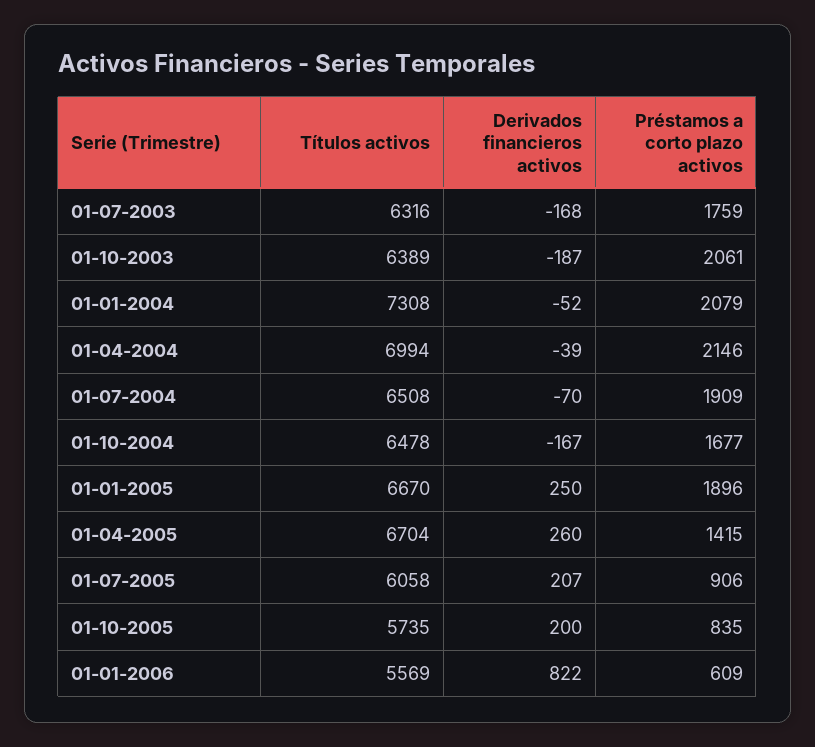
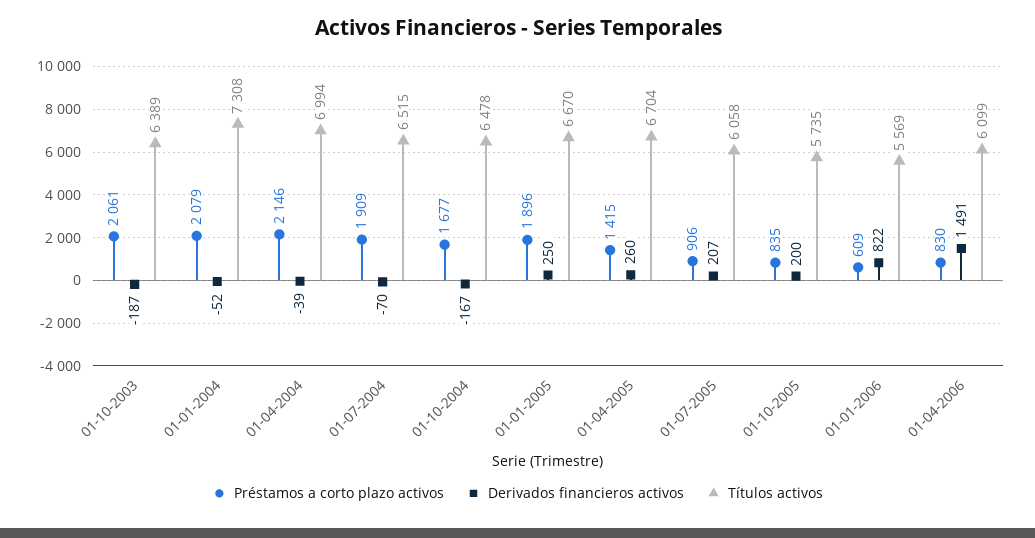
Títulos activos, 01-07-2003: 6316 -> none
Derivados financieros activos, 01-07-2003: -168 -> none
Préstamos a corto plazo activos, 01-07-2003: 1759 -> none
Títulos activos, 01-07-2004: 6508 -> 6515
Préstamos a corto plazo activos, 01-04-2006: none -> 830
Derivados financieros activos, 01-04-2006: none -> 1491
Títulos activos, 01-04-2006: none -> 6099

